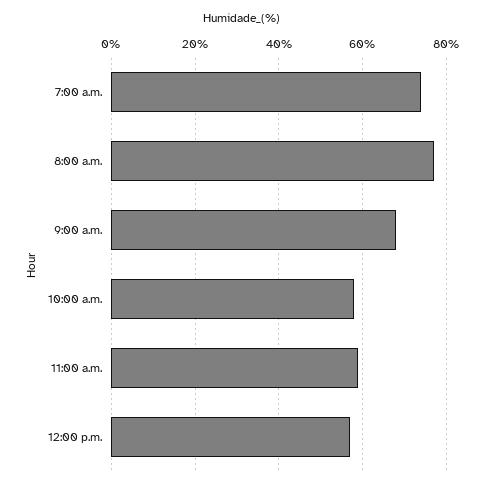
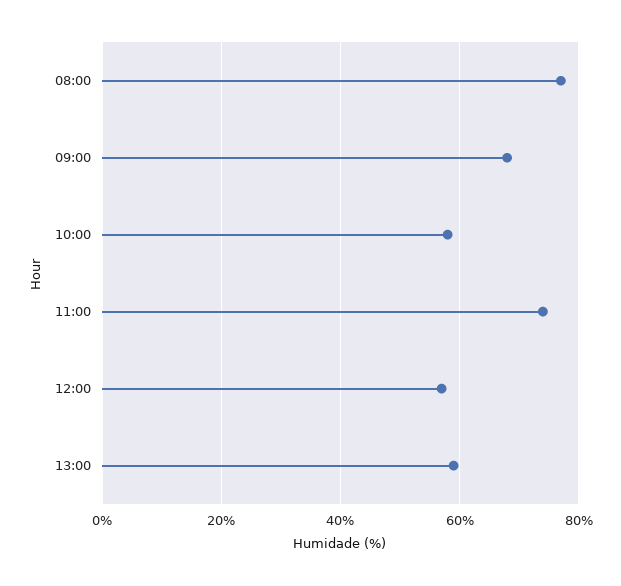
7:00 a.m.: 75 -> none
11:00 a.m.: 60 -> 75
13:00: none -> 60

